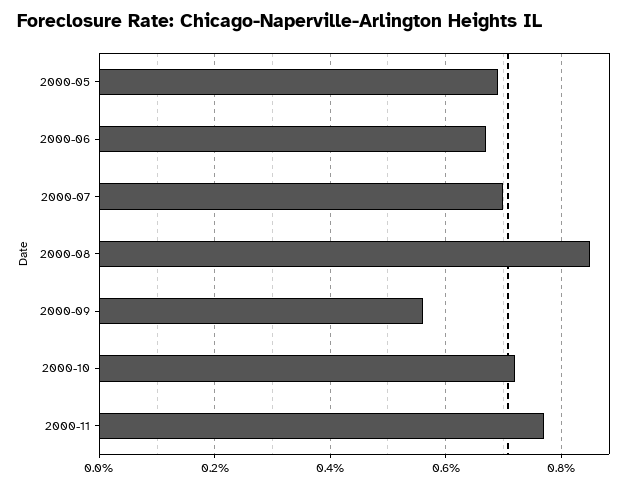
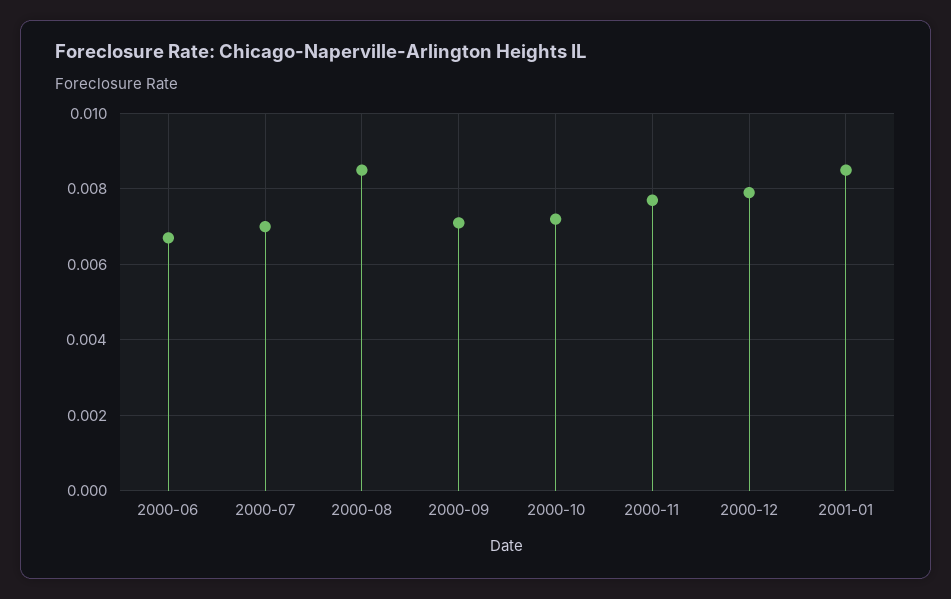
2000-05: 0.007 -> none
2000-09: 0.0055 -> 0.007
2000-12: none -> 0.008
2001-01: none -> 0.0085

